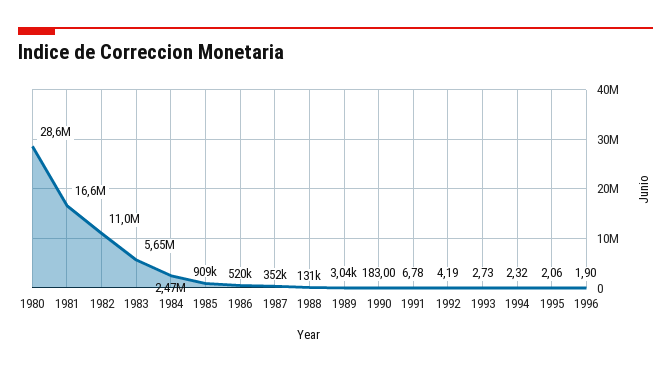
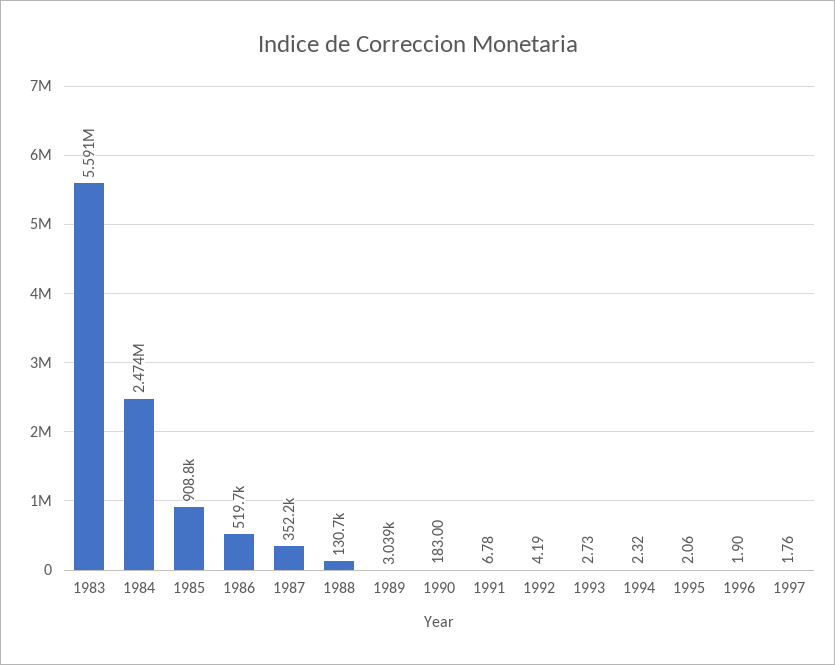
1980: 28600000 -> none
1981: 16600000 -> none
1982: 11000000 -> none
1983: 5650000 -> 5591000
1997: none -> 1.76

